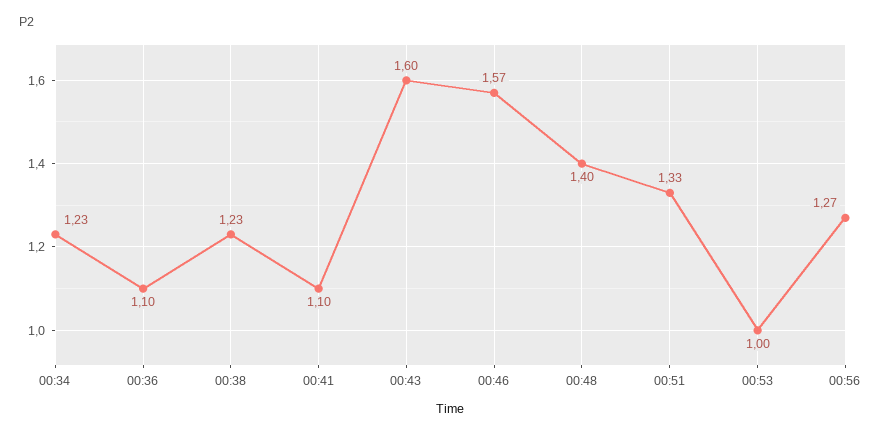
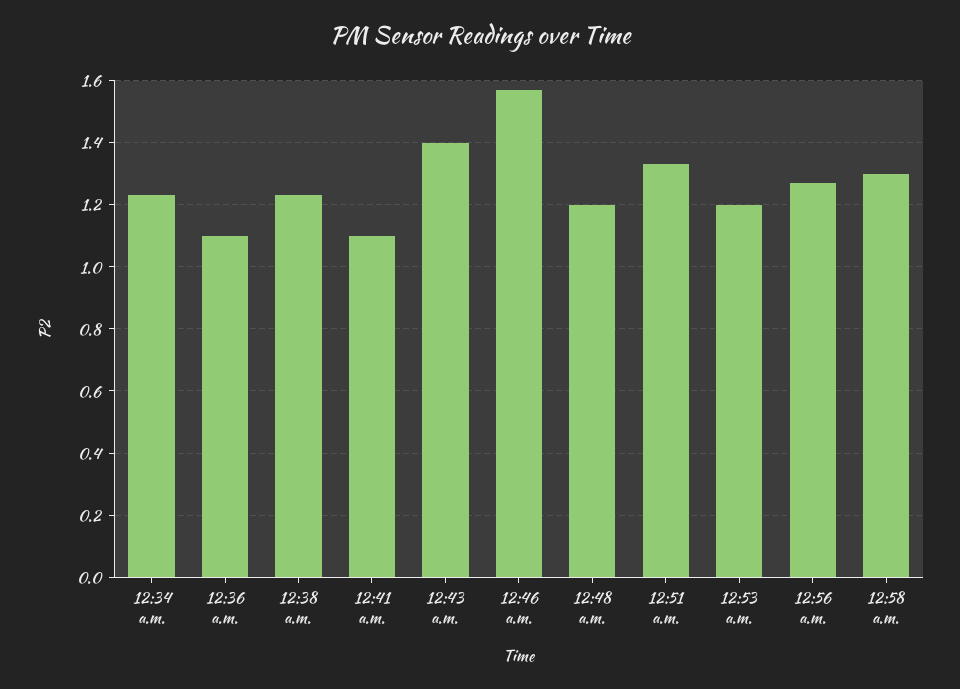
00:43: 1.6 -> 1.4
00:48: 1.4 -> 1.2
00:53: 1 -> 1.2
12:58 a.m.: none -> 1.3

